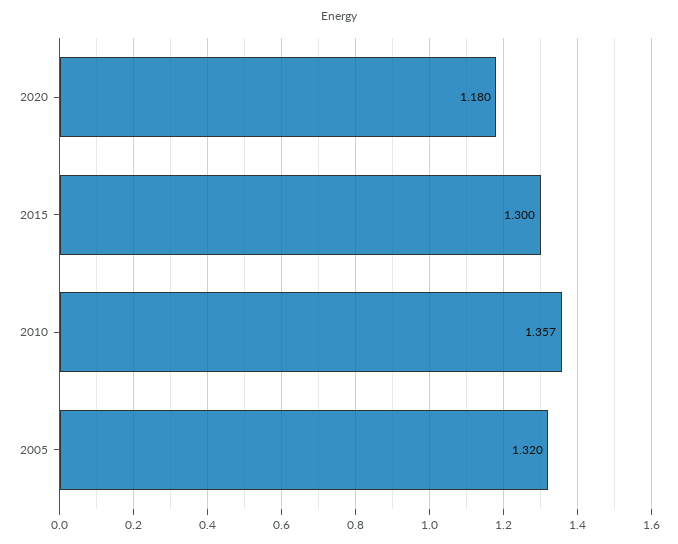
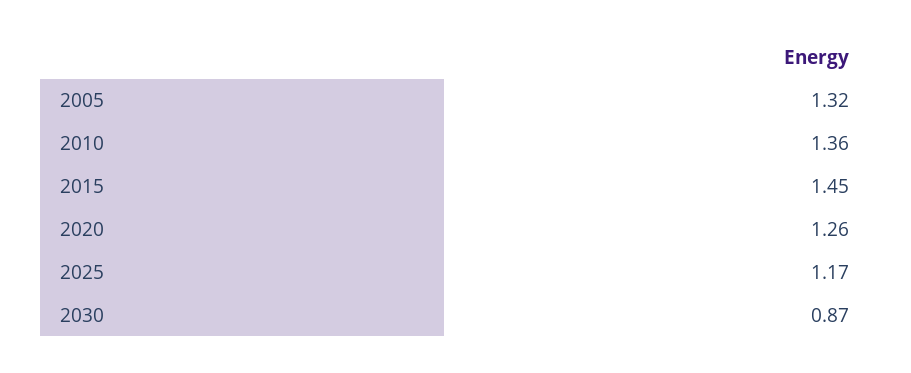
2020: 1.18 -> 1.26
2015: 1.3 -> 1.45
2025: none -> 1.17
2030: none -> 0.87

